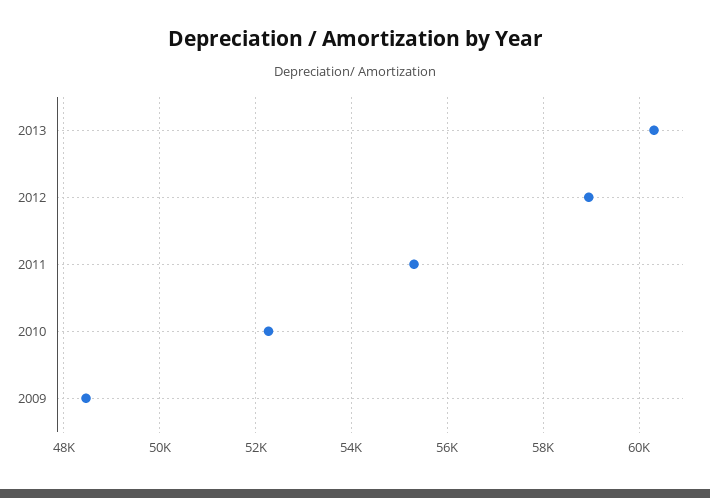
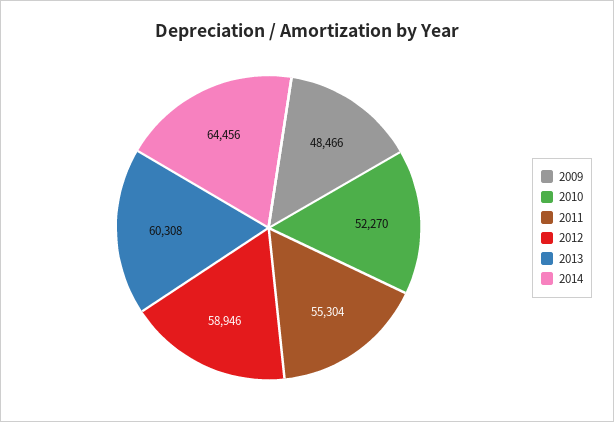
2014: none -> 64456

